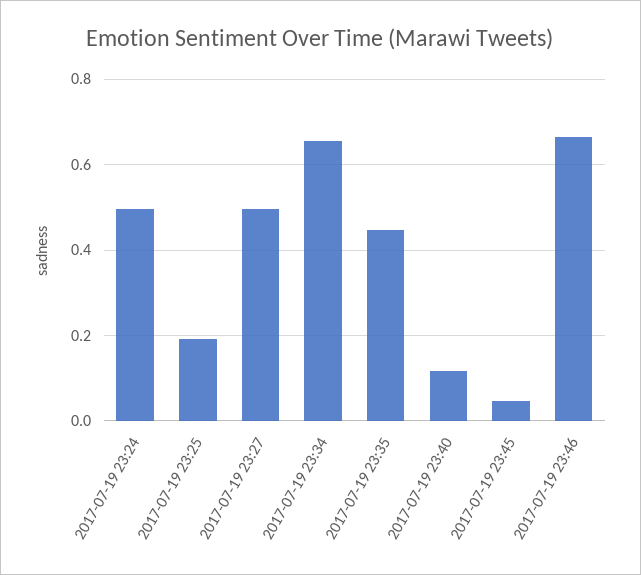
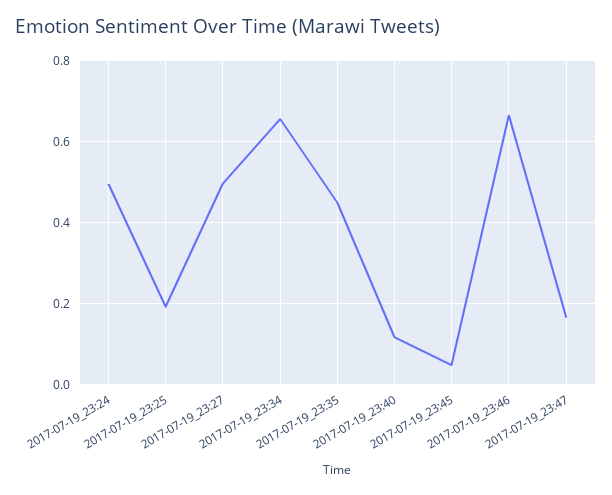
2017-07-19_23:47: none -> 0.16

